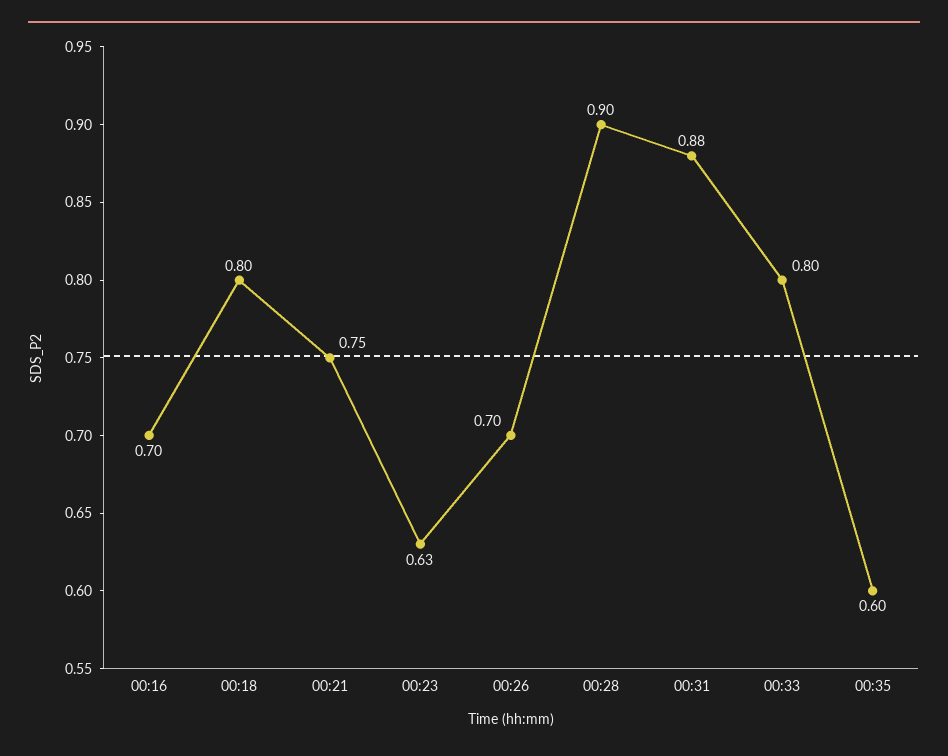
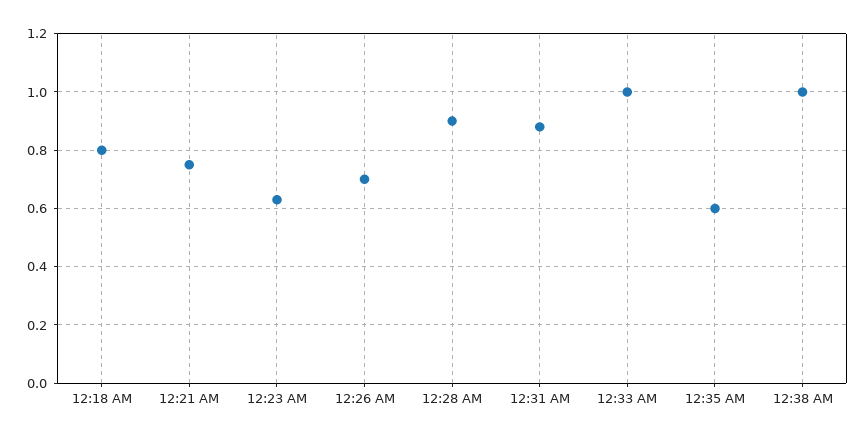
00:16: 0.7 -> none
00:33: 0.8 -> 1
12:38 AM: none -> 1

